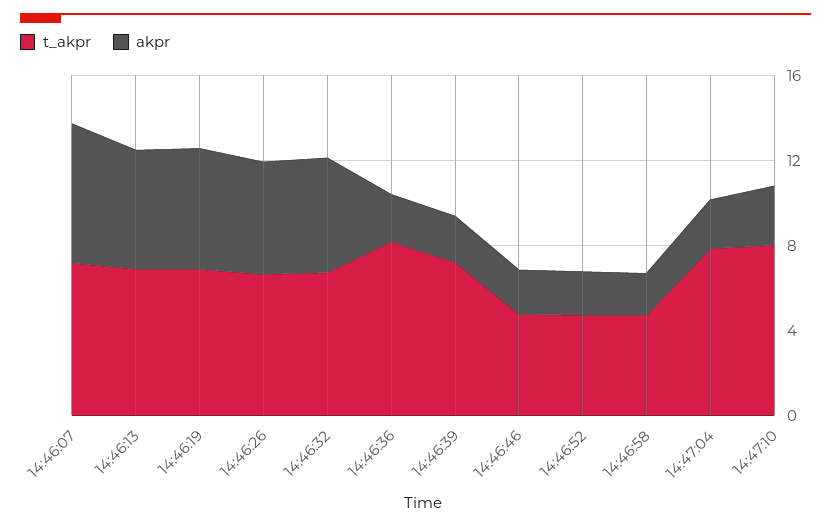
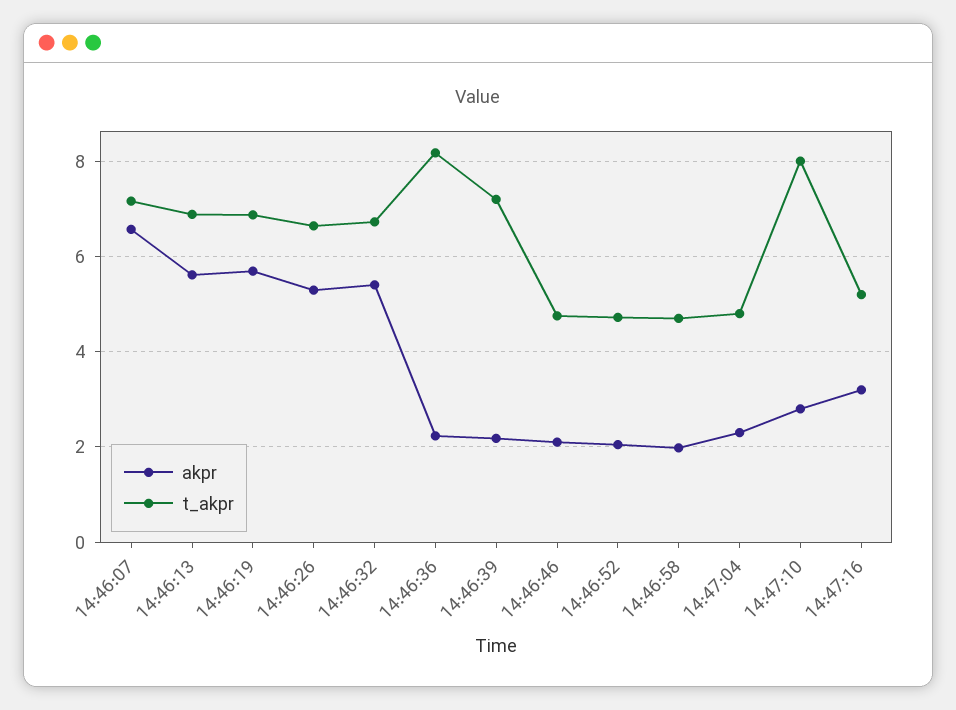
t_akpr, 14:47:04: 8 -> 4.8
akpr, 14:47:16: none -> 3.2
t_akpr, 14:47:16: none -> 5.2

